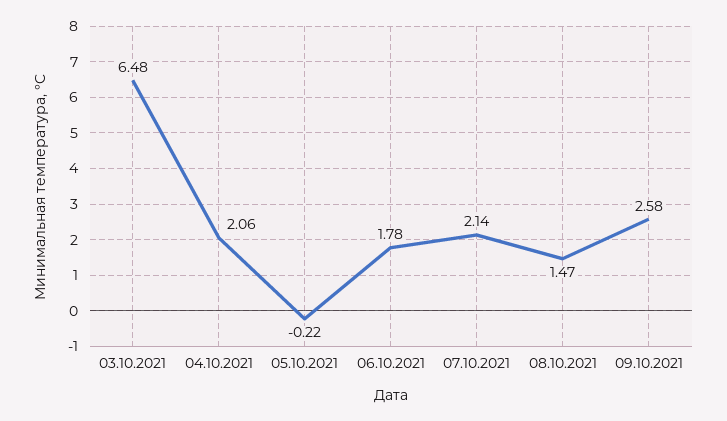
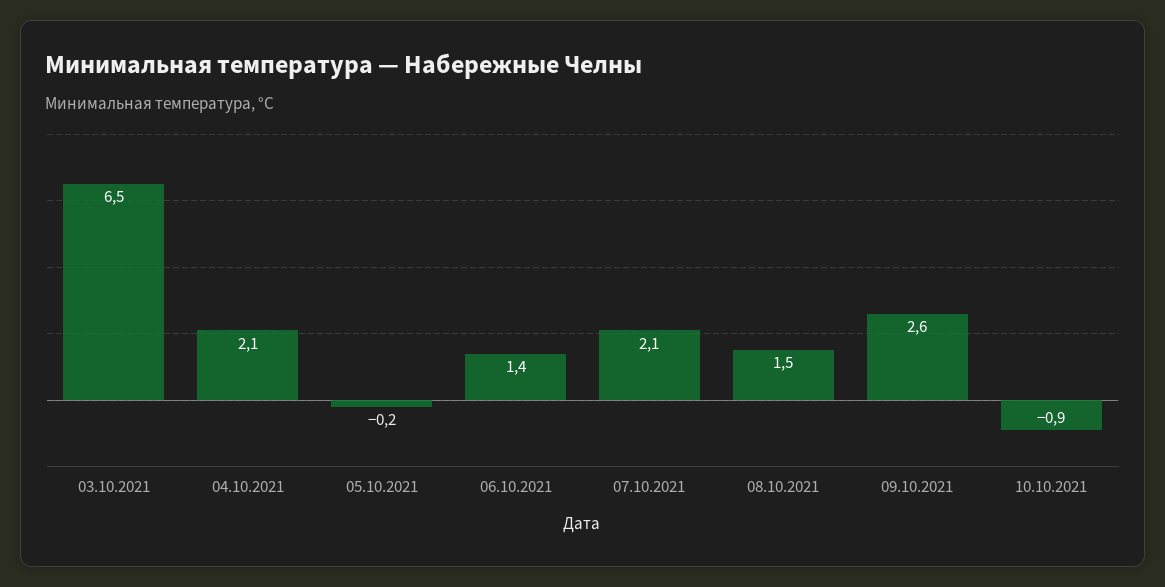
06.10.2021: 1.78 -> 1.4
10.10.2021: none -> -0.9

